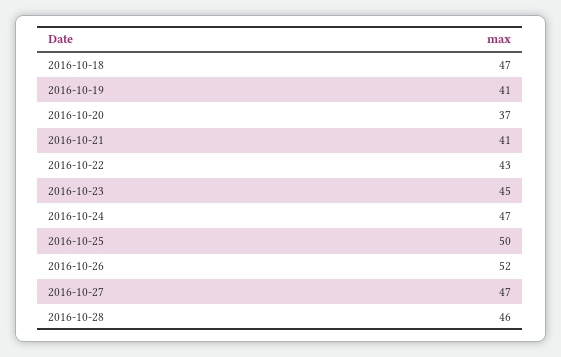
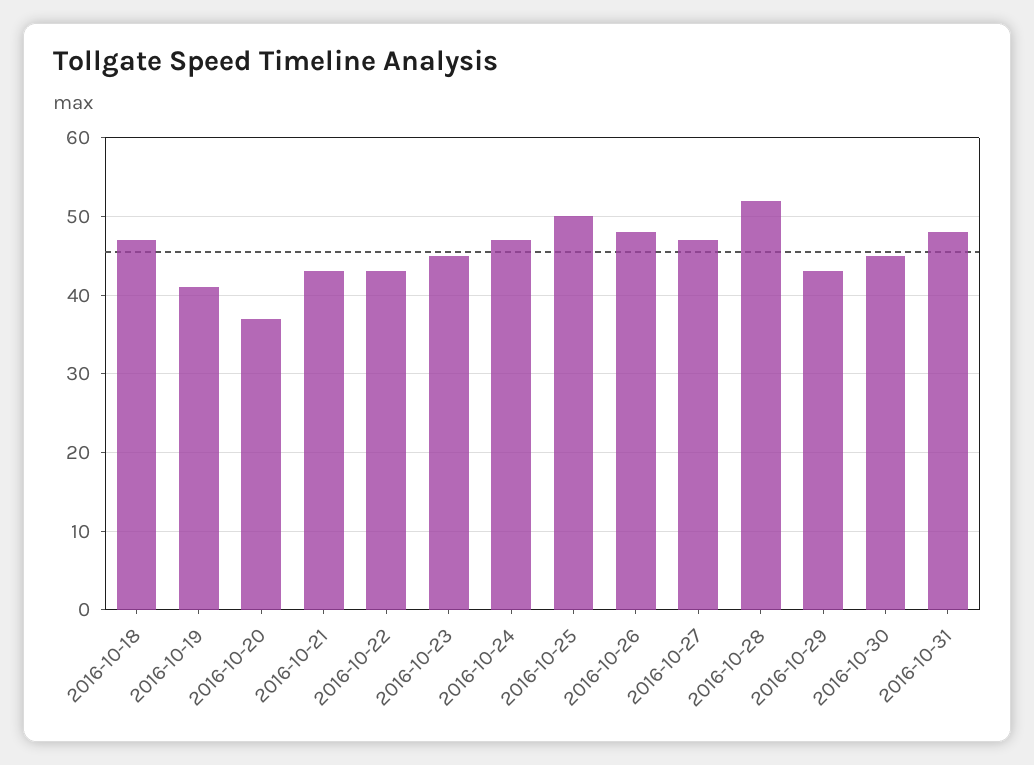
2016-10-21: 41 -> 43
2016-10-26: 52 -> 48
2016-10-28: 46 -> 52
2016-10-29: none -> 43
2016-10-30: none -> 45
2016-10-31: none -> 48

